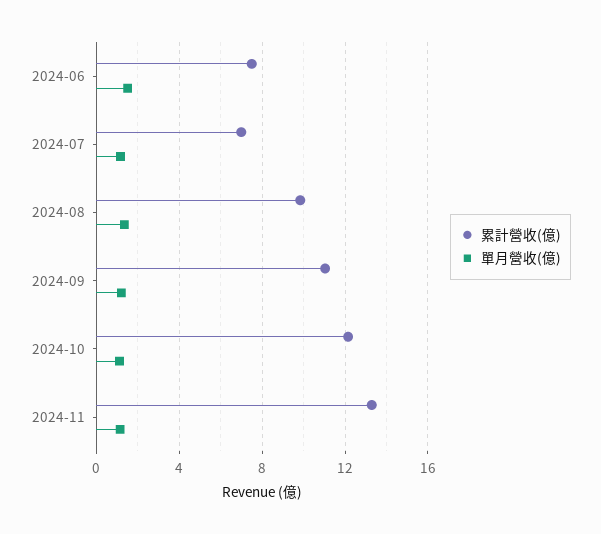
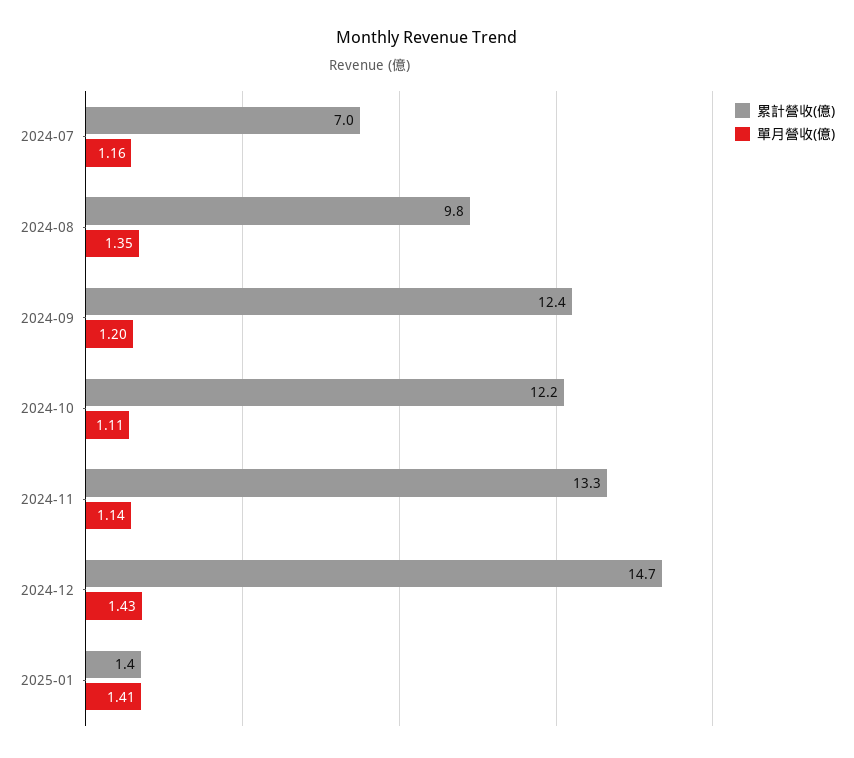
累計營收(億), 2024-06: 7.5 -> none
單月營收(億), 2024-06: 1.5 -> none
累計營收(億), 2024-09: 11 -> 12.4
累計營收(億), 2024-12: none -> 14.7
單月營收(億), 2024-12: none -> 1.43
累計營收(億), 2025-01: none -> 1.4
單月營收(億), 2025-01: none -> 1.41

